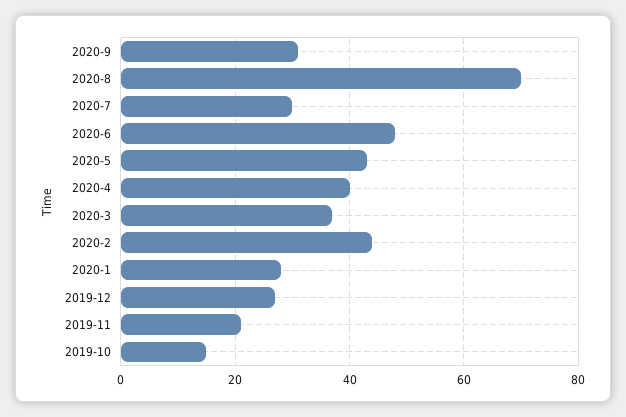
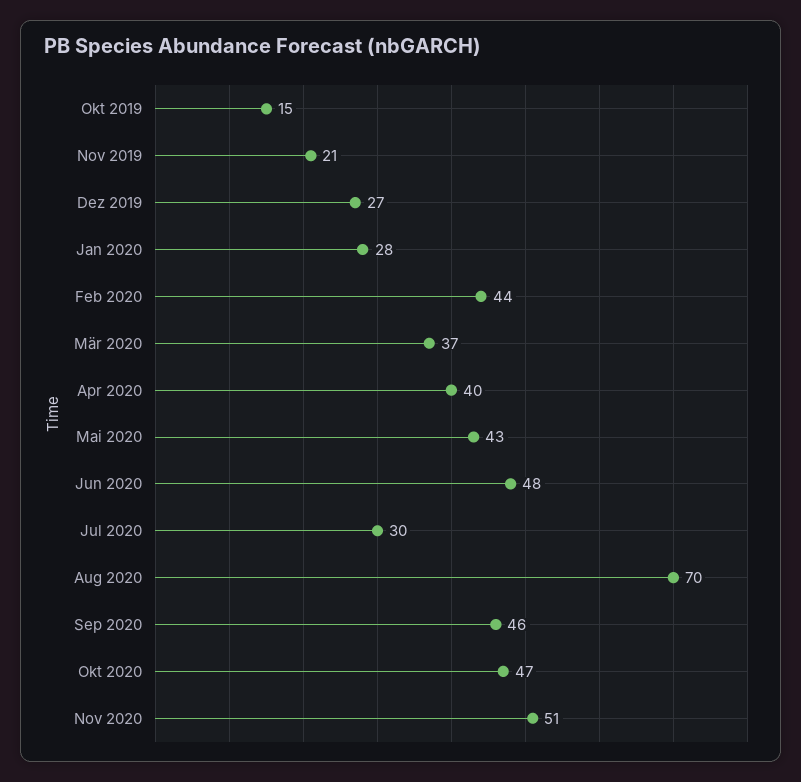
2020-9: 30 -> 46
Okt 2020: none -> 47
Nov 2020: none -> 51

